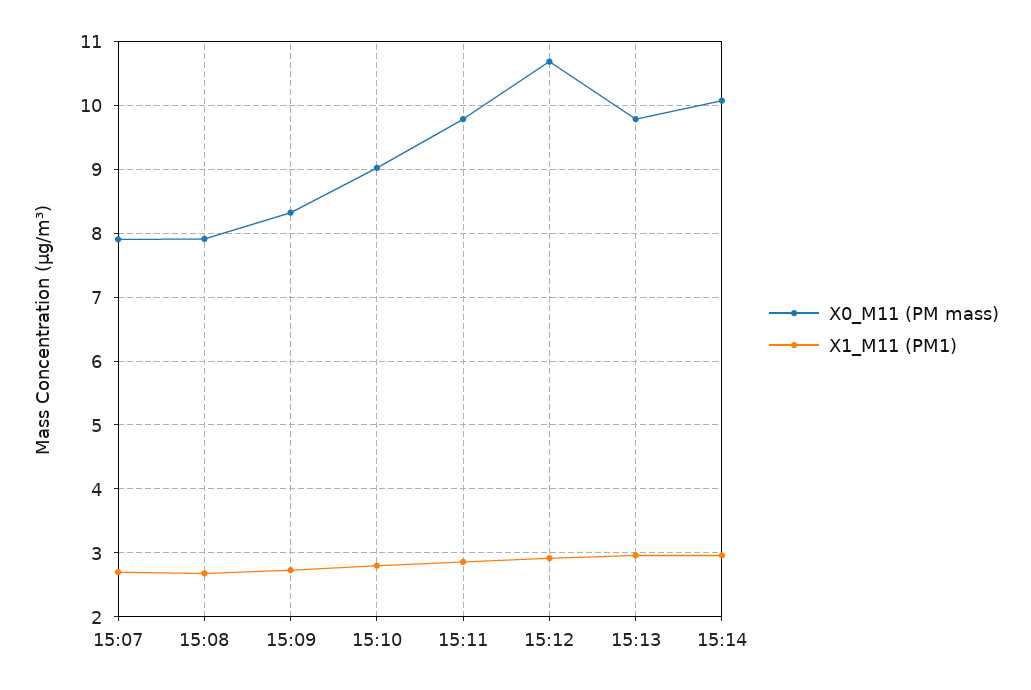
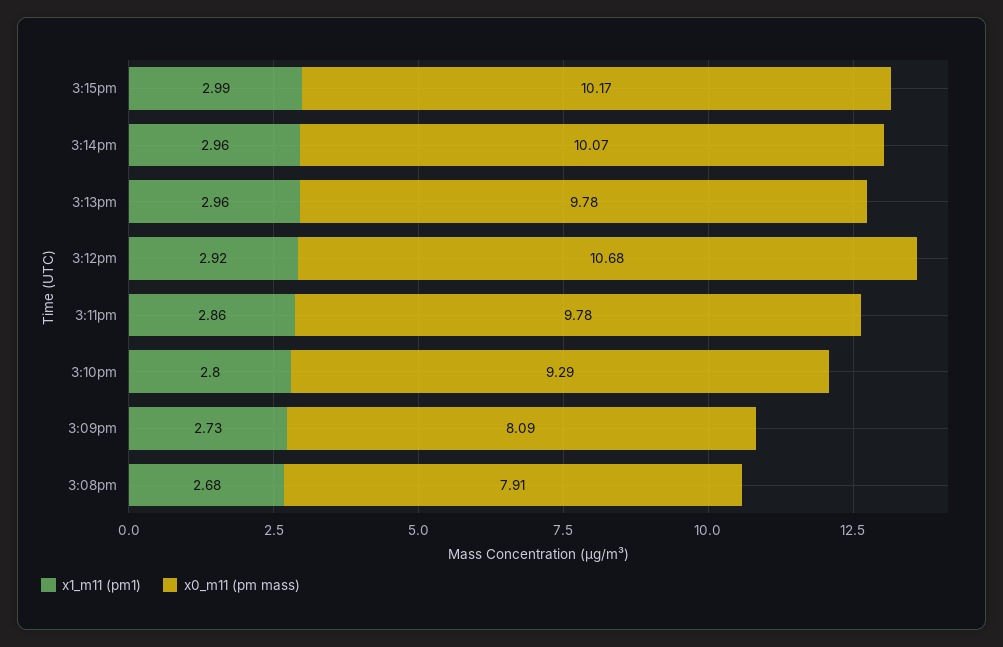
X0_M11 (PM mass), 15:07: 7.9 -> none
X1_M11 (PM1), 15:07: 2.7 -> none
X0_M11 (PM mass), 15:09: 8.3 -> 8.09
X0_M11 (PM mass), 15:10: 9 -> 9.29
X1_M11 (PM1), 3:15pm: none -> 2.99
X0_M11 (PM mass), 3:15pm: none -> 10.17

